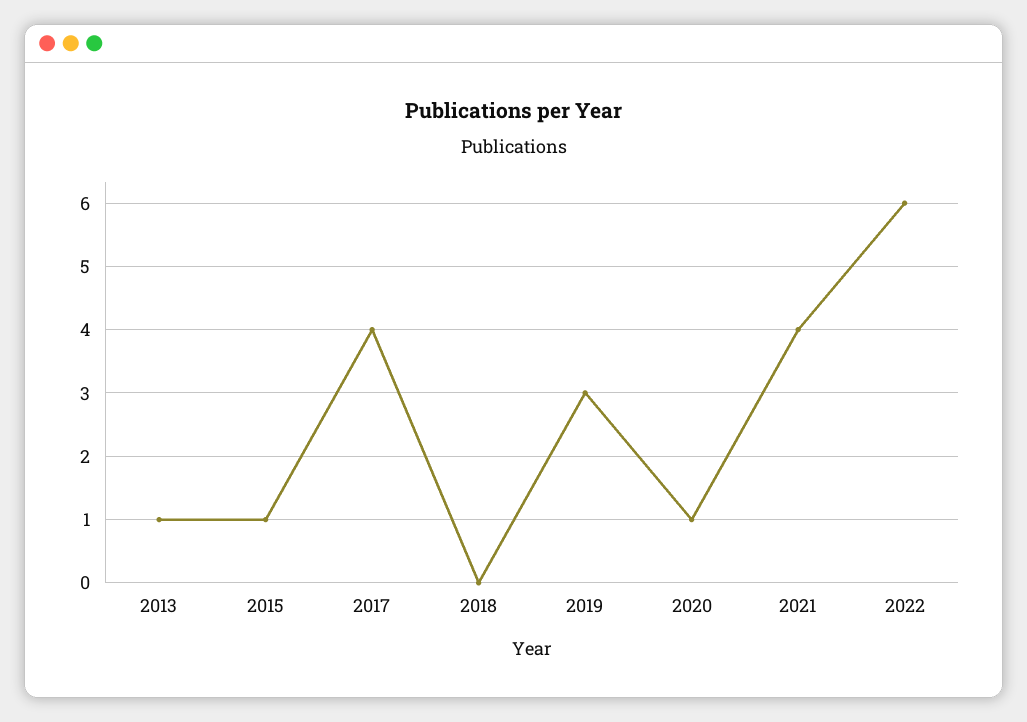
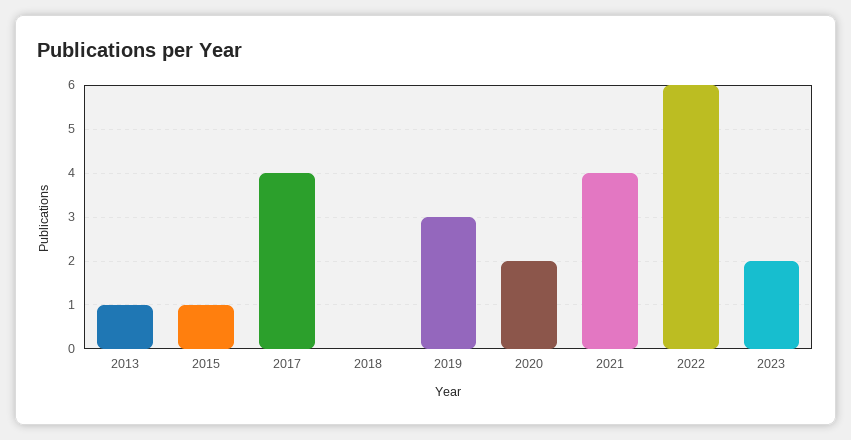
2020: 1 -> 2
2023: none -> 2

